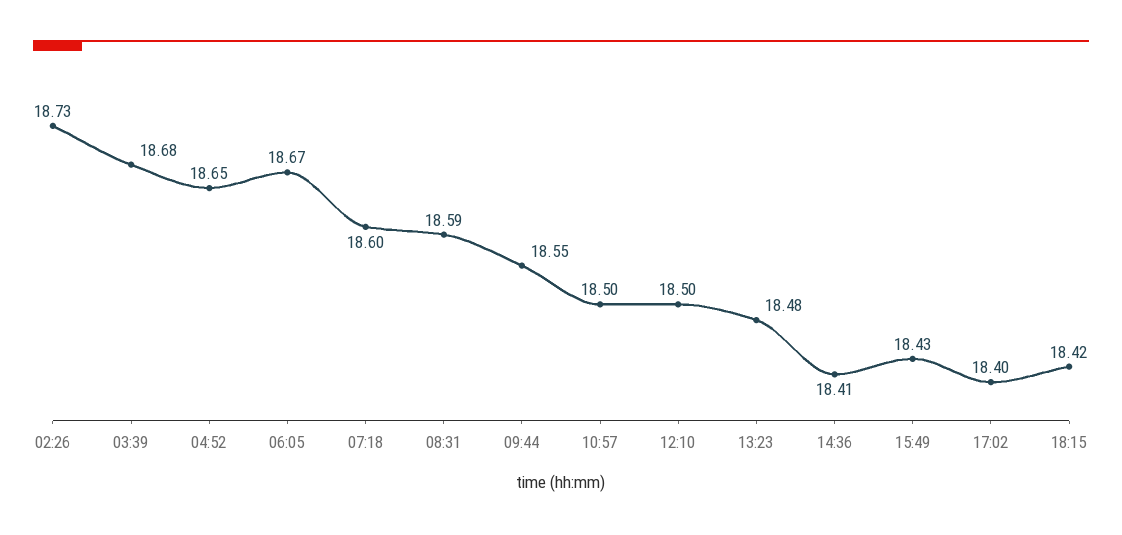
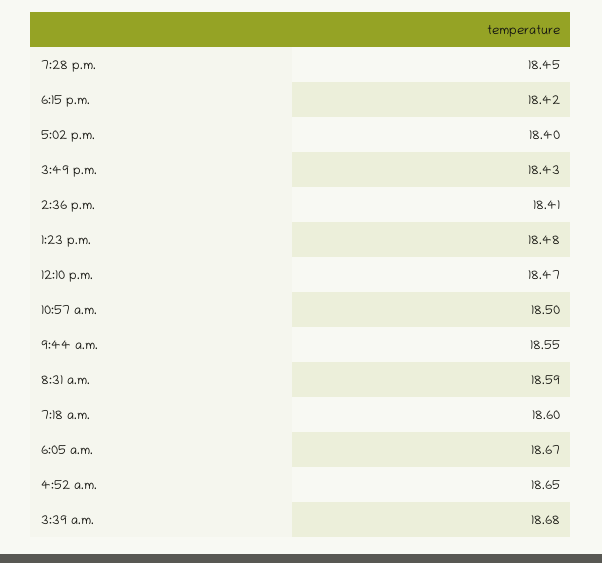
02:26: 18.73 -> none
12:10: 18.5 -> 18.47
7:28 p.m.: none -> 18.45

